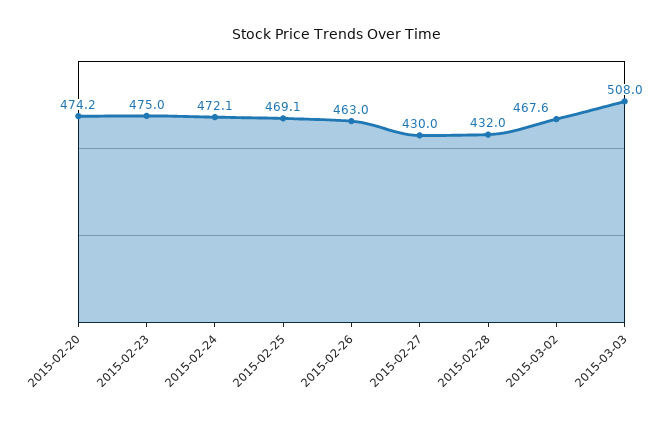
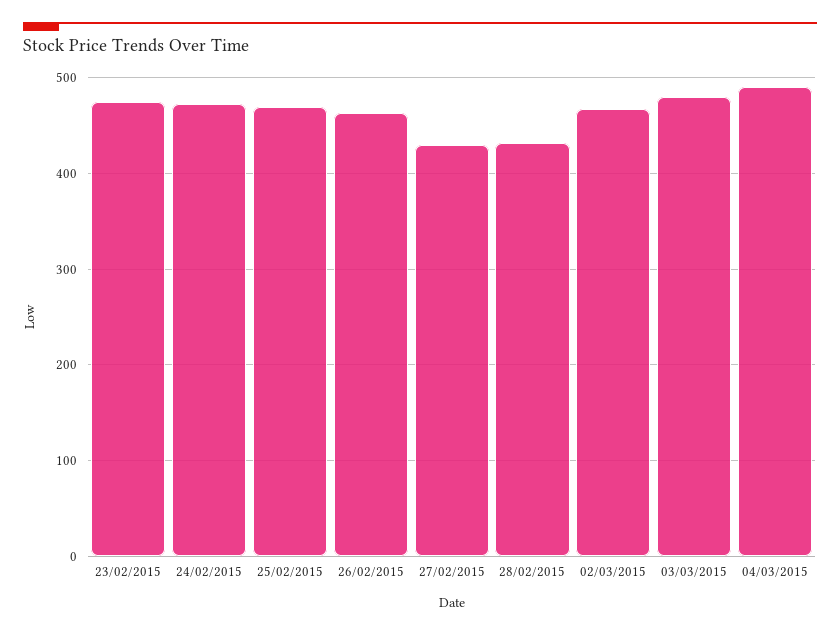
2015-02-20: 474.2 -> none
2015-03-03: 508 -> 480
04/03/2015: none -> 490

